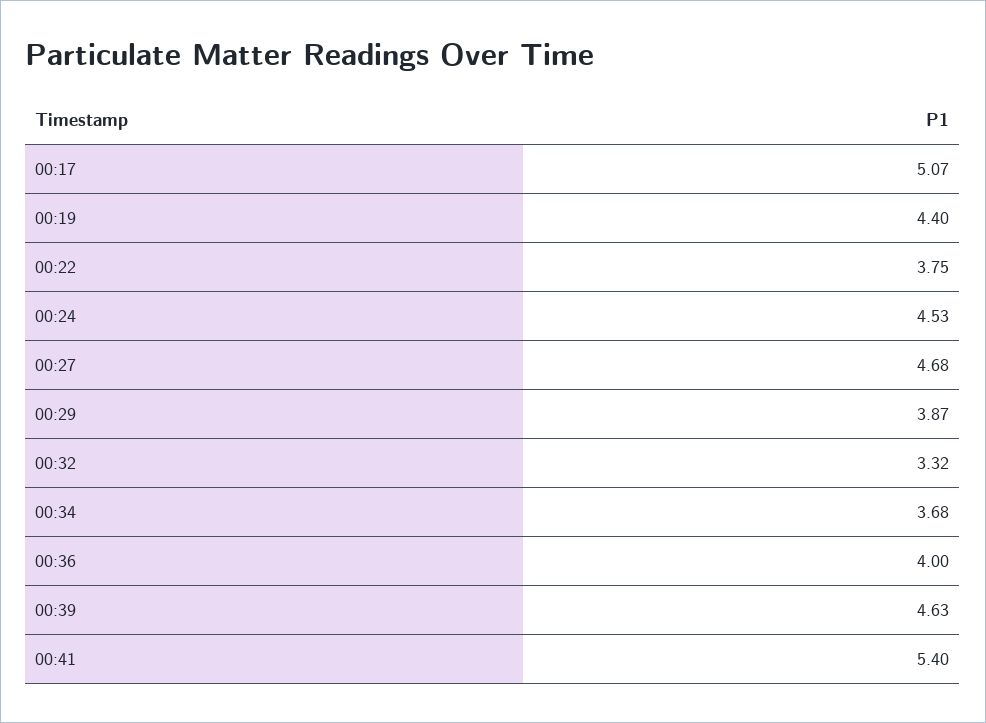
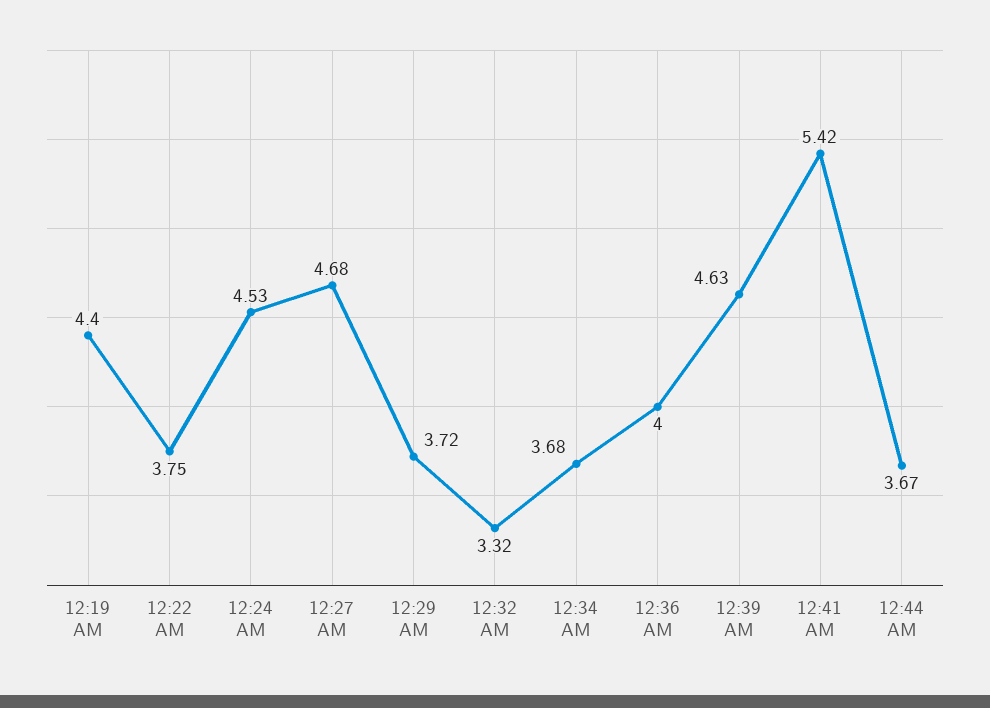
00:17: 5.07 -> none
00:29: 3.87 -> 3.72
00:41: 5.4 -> 5.42
12:44 AM: none -> 3.67

